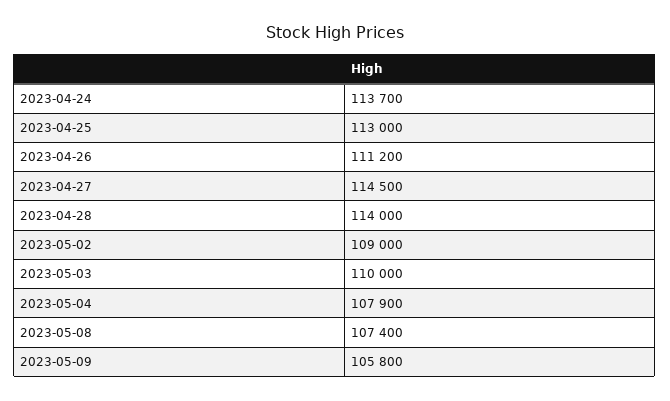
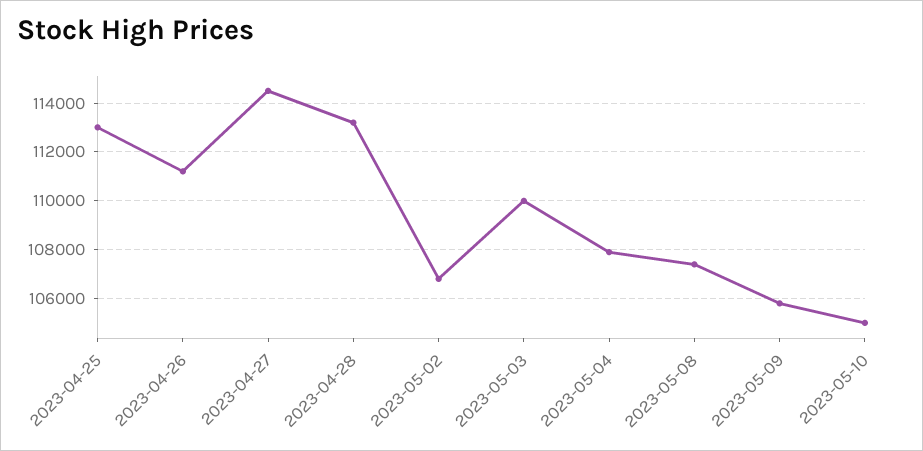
2023-04-24: 113700 -> none
2023-04-28: 114000 -> 113250
2023-05-02: 109000 -> 106750
2023-05-10: none -> 105000

